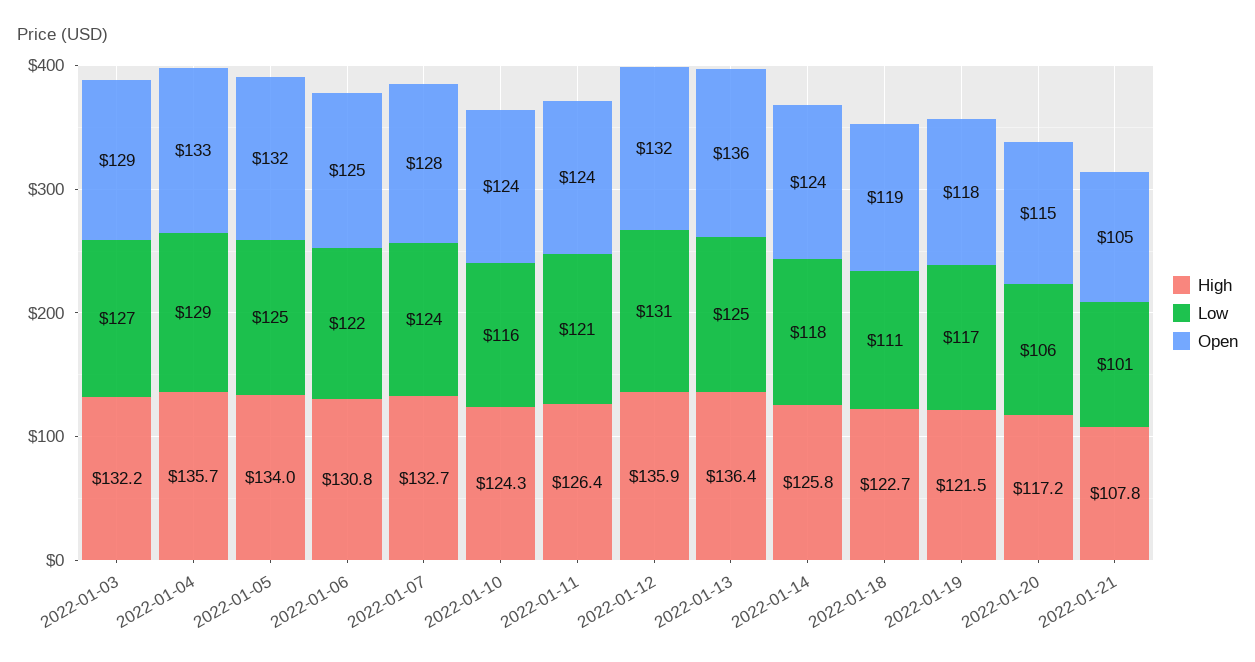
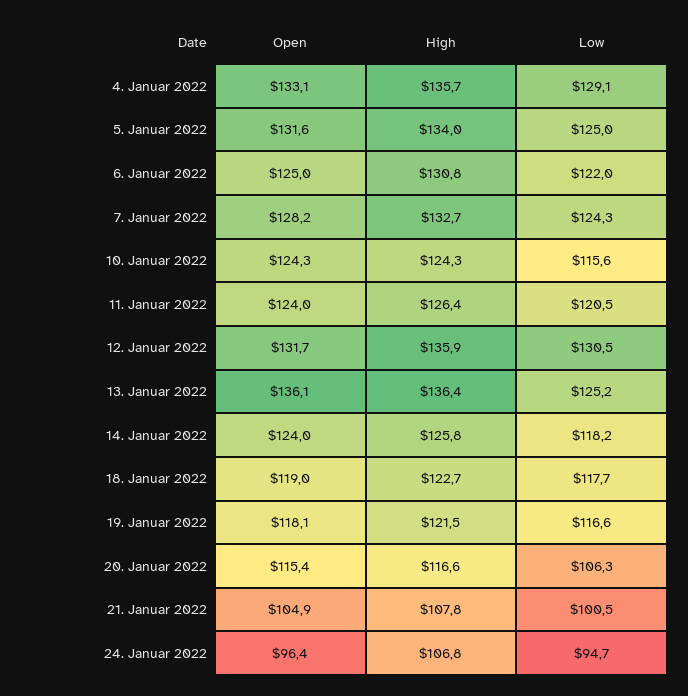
High, 2022-01-03: 132.2 -> none
Low, 2022-01-03: 127 -> none
Open, 2022-01-03: 129 -> none
Low, 2022-01-18: 111 -> 117.7
High, 2022-01-20: 117.2 -> 116.6
Open, 24. Januar 2022: none -> 96.4
High, 24. Januar 2022: none -> 106.8
Low, 24. Januar 2022: none -> 94.7

